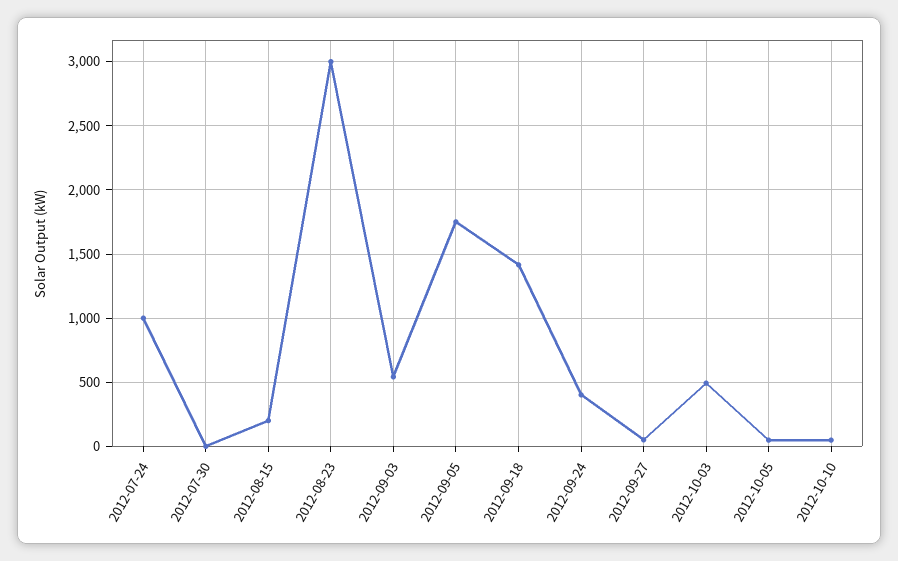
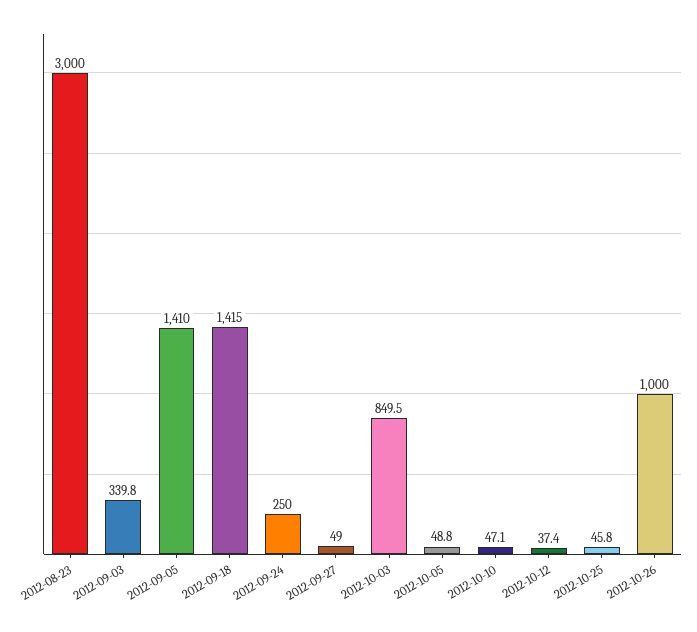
2012-07-24: 1000 -> none
2012-07-30: 0 -> none
2012-08-15: 200 -> none
2012-09-03: 550 -> 339.8
2012-09-05: 1750 -> 1410
2012-09-24: 400 -> 250
2012-10-03: 500 -> 849.5
2012-10-12: none -> 37.4
2012-10-25: none -> 45.8
2012-10-26: none -> 1000

